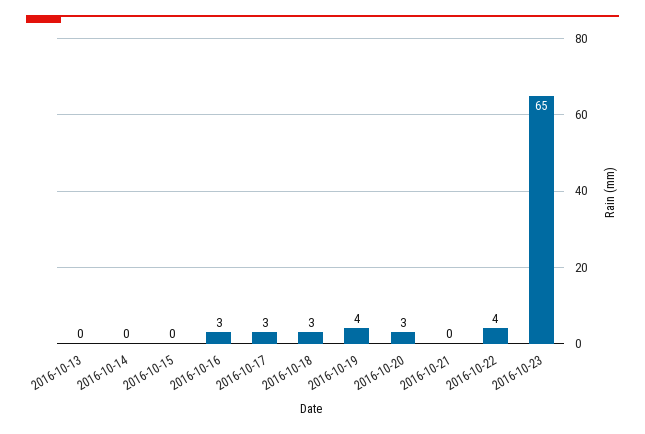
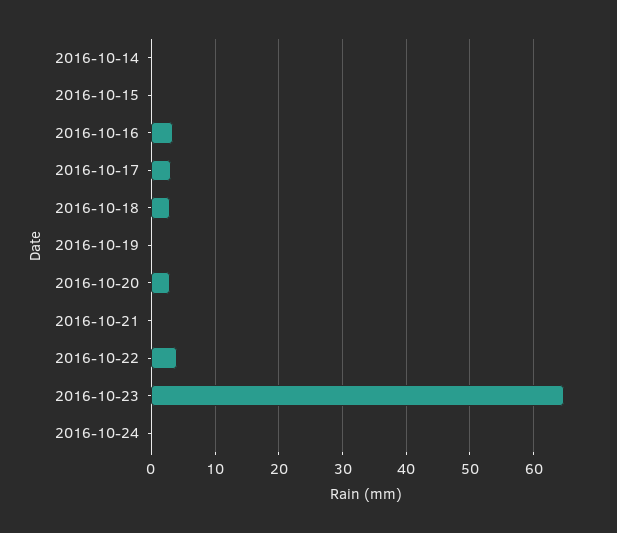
2016-10-13: 0 -> none
2016-10-19: 4 -> 0
2016-10-24: none -> 0

